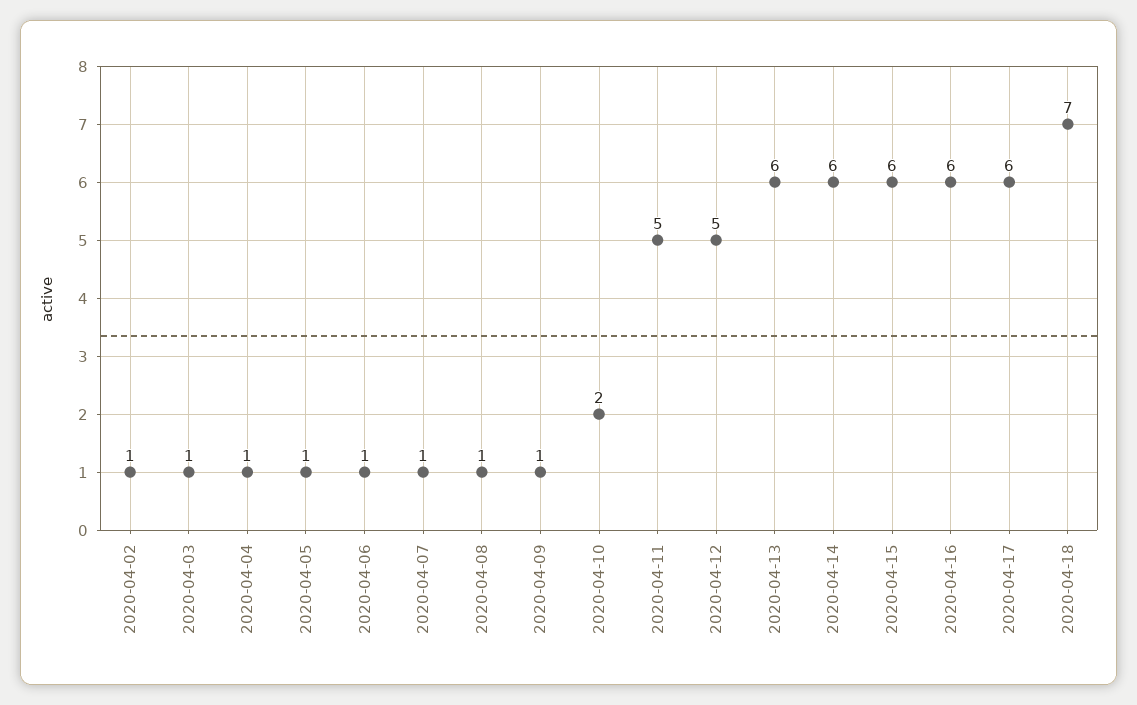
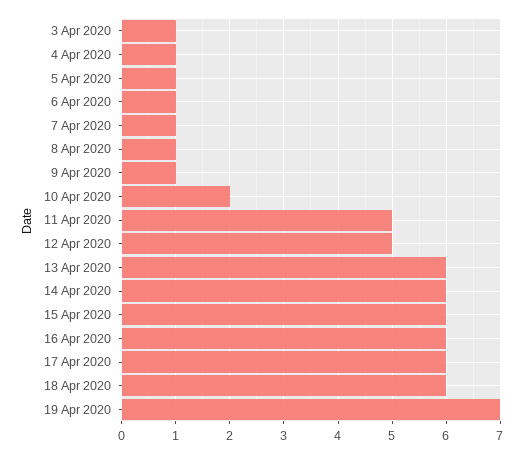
2020-04-02: 1 -> none
2020-04-18: 7 -> 6
19 Apr 2020: none -> 7

